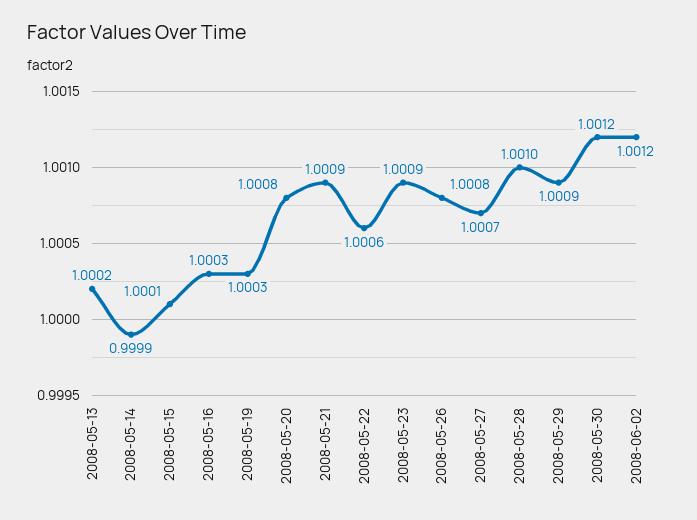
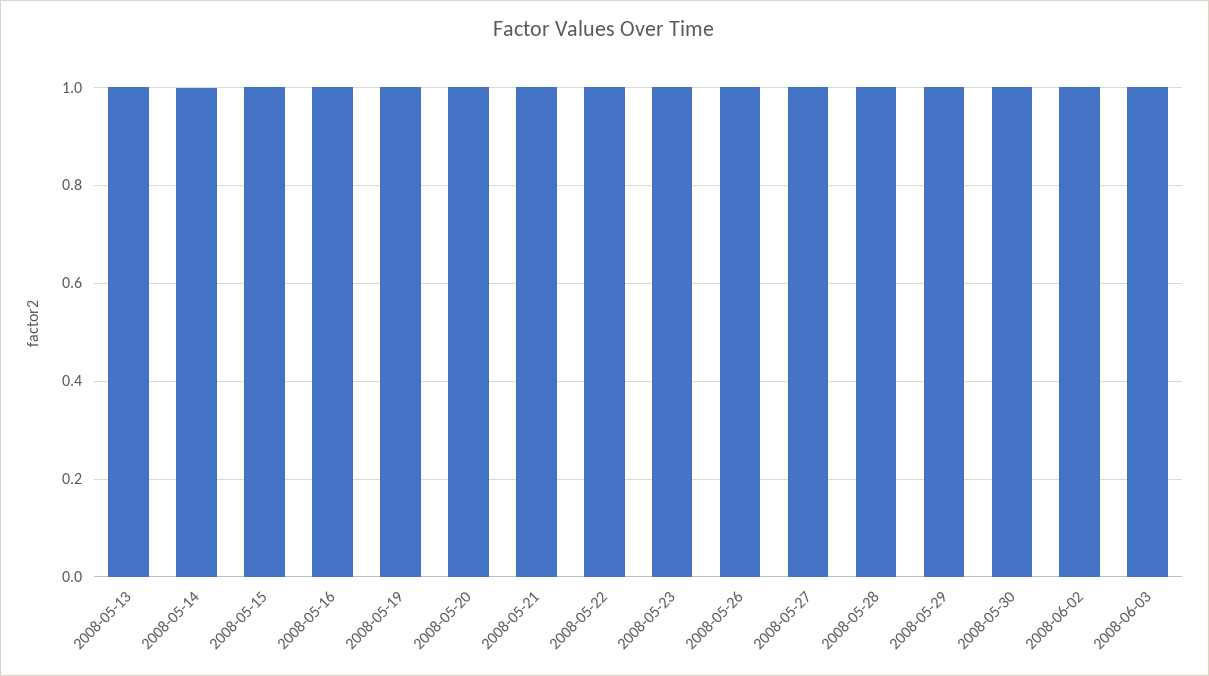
2008-06-03: none -> 1

